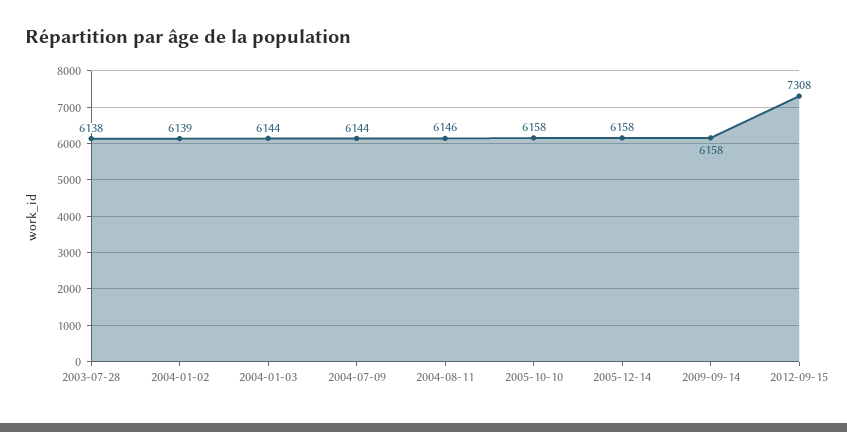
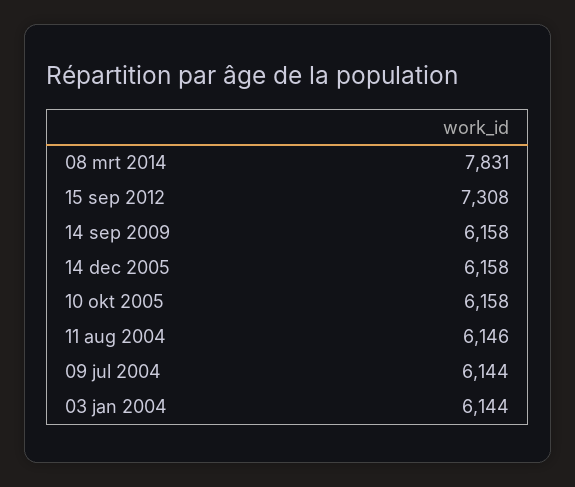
2003-07-28: 6138 -> none
2004-01-02: 6139 -> none
08 mrt 2014: none -> 7831

